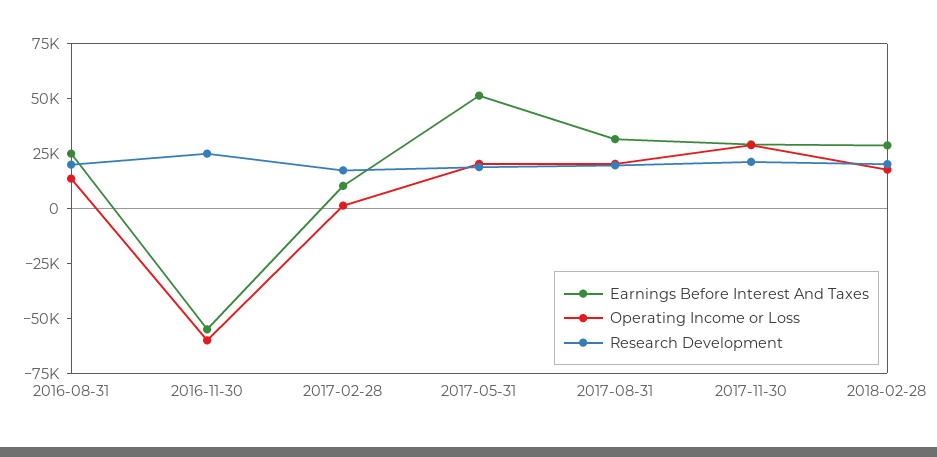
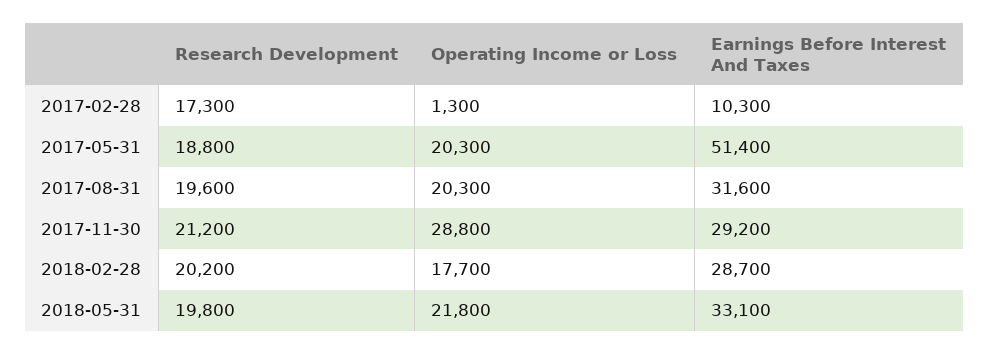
Earnings Before Interest And Taxes, 2016-08-31: 25000 -> none
Operating Income or Loss, 2016-08-31: 15000 -> none
Research Development, 2016-08-31: 20000 -> none
Earnings Before Interest And Taxes, 2016-11-30: -55000 -> none
Operating Income or Loss, 2016-11-30: -60000 -> none
Research Development, 2016-11-30: 25000 -> none
Research Development, 2018-05-31: none -> 19800
Operating Income or Loss, 2018-05-31: none -> 21800
Earnings Before Interest And Taxes, 2018-05-31: none -> 33100

